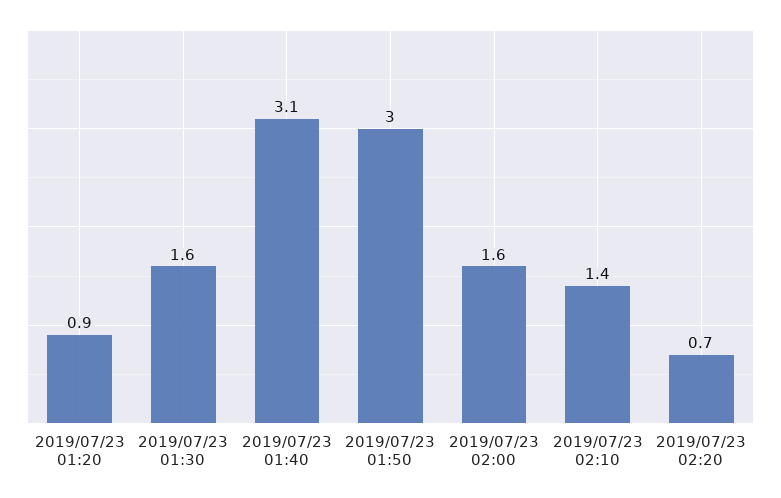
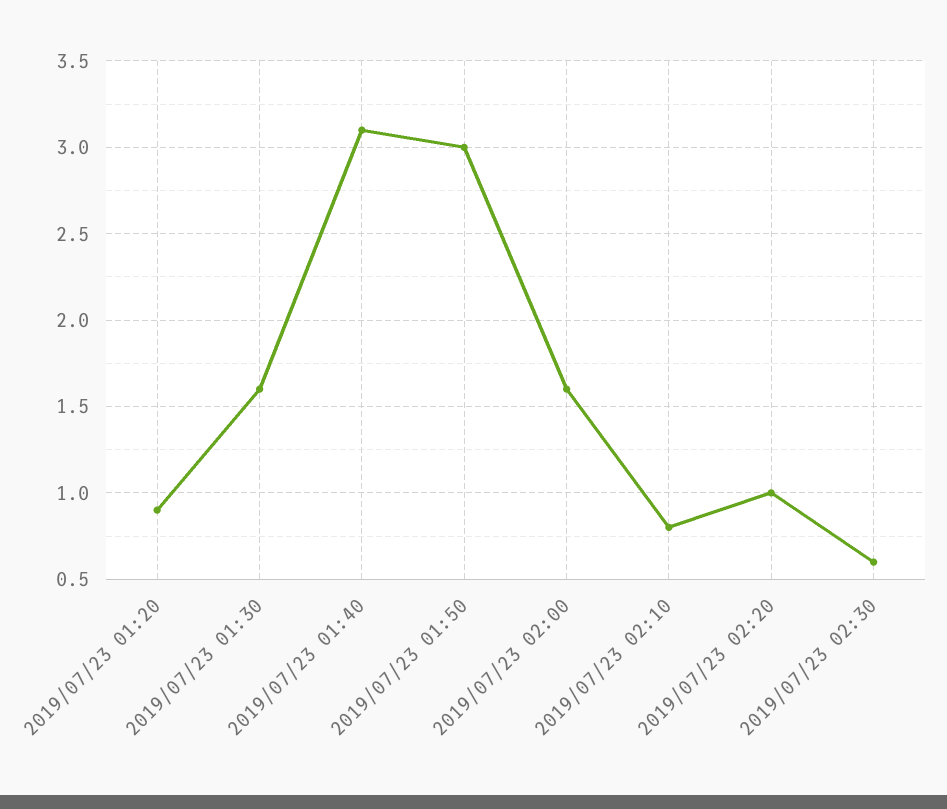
2019/07/23 02:10: 1.4 -> 0.8
2019/07/23 02:20: 0.7 -> 1
2019/07/23 02:30: none -> 0.6

